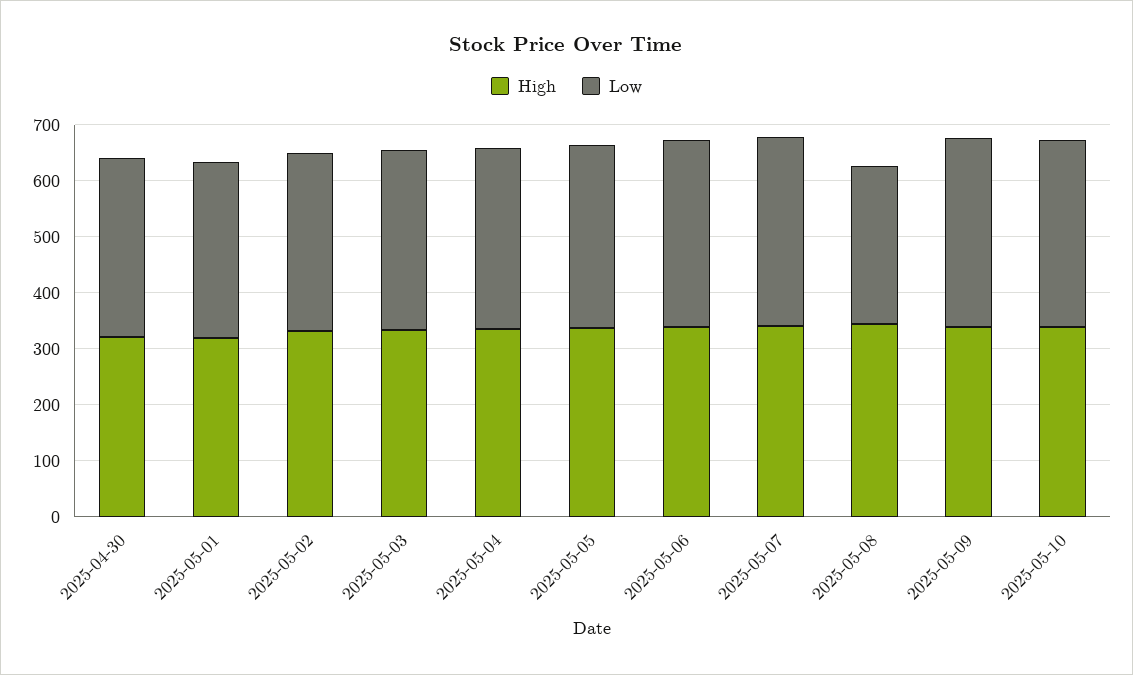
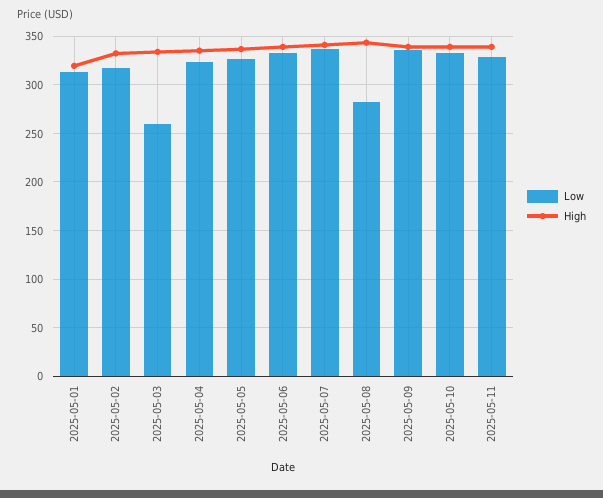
High, 2025-04-30: 320 -> none
Low, 2025-04-30: 320 -> none
Low, 2025-05-03: 320 -> 260
Low, 2025-05-11: none -> 330
High, 2025-05-11: none -> 340

